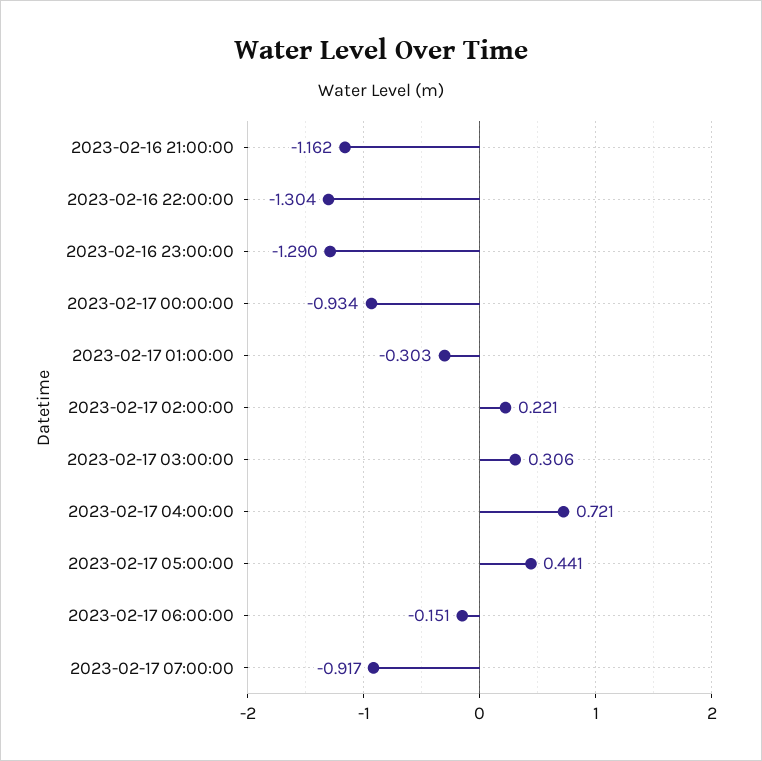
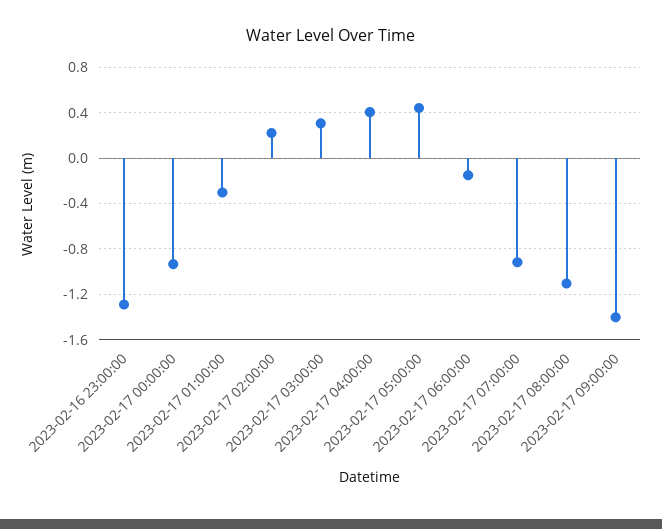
2023-02-16 21:00:00: -1.162 -> none
2023-02-16 22:00:00: -1.304 -> none
2023-02-17 04:00:00: 0.721 -> 0.4
2023-02-17 08:00:00: none -> -1.1
2023-02-17 09:00:00: none -> -1.4

